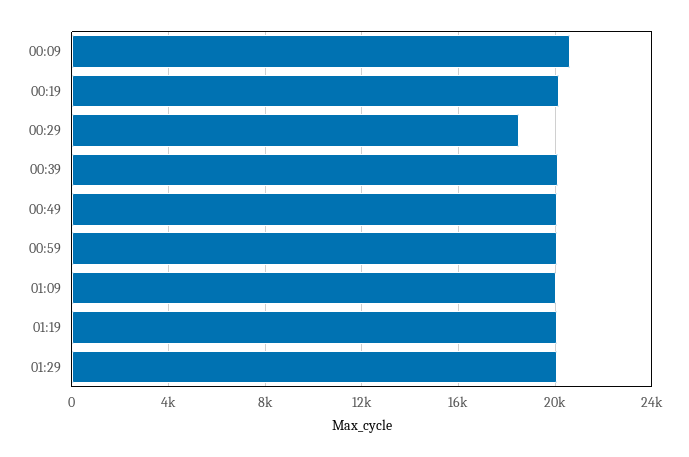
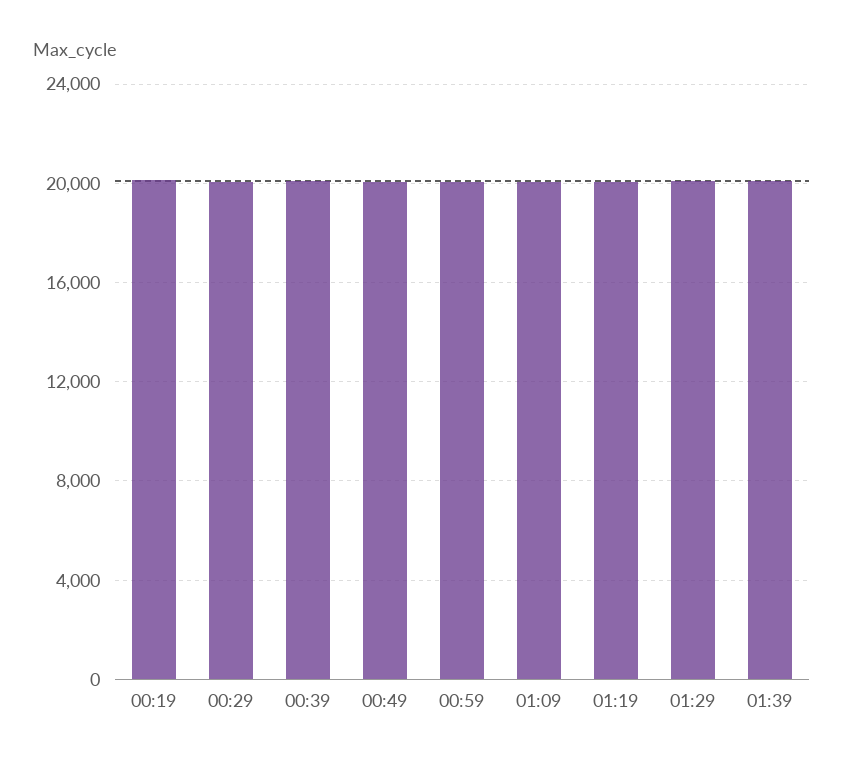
00:09: 20500 -> none
00:29: 18500 -> 20000
01:39: none -> 20000

